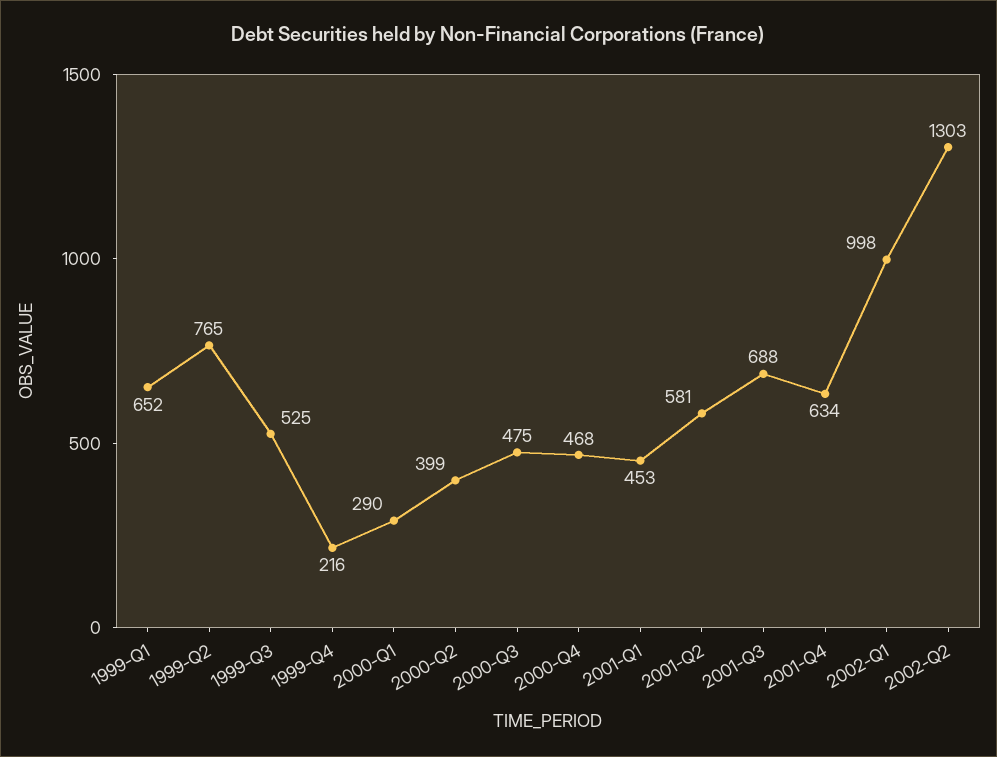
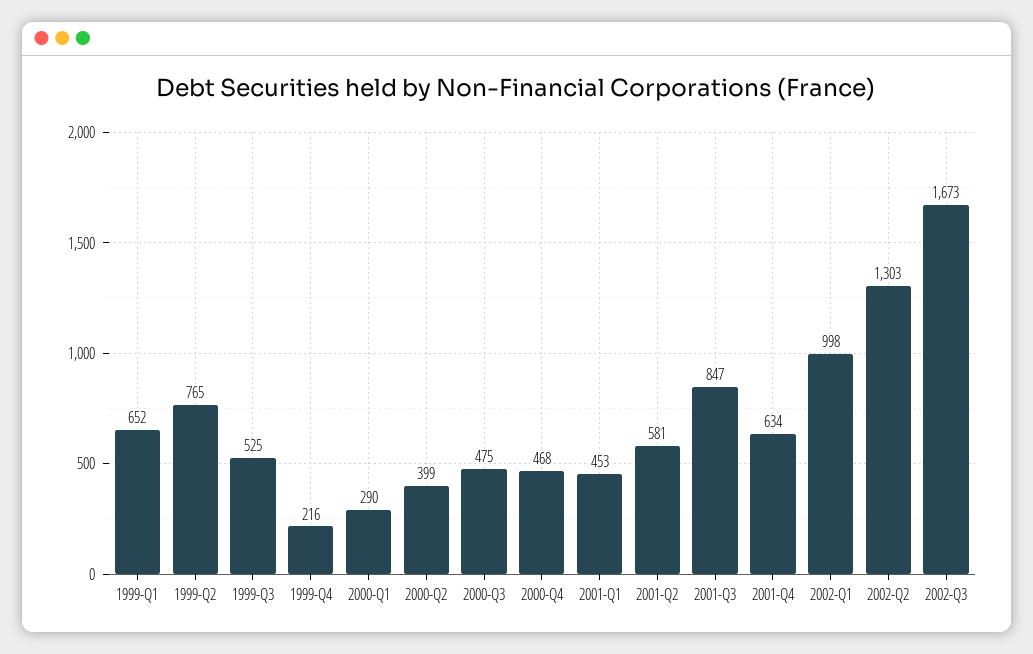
2001-Q3: 688 -> 847
2002-Q3: none -> 1673

